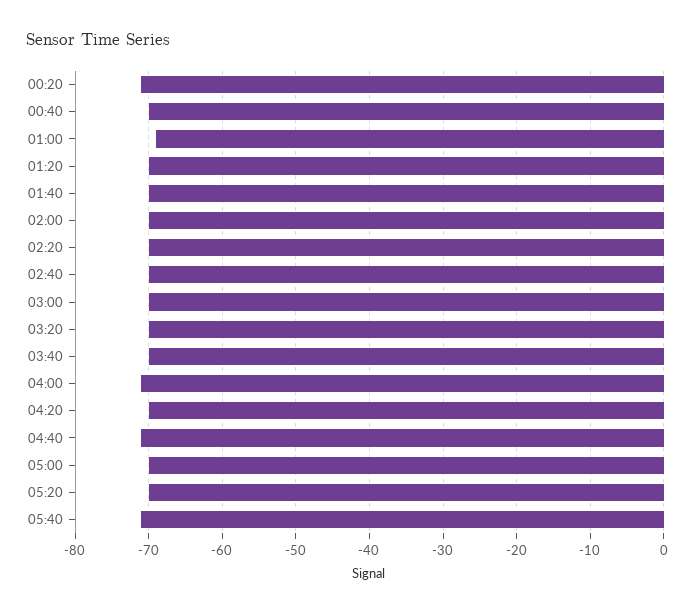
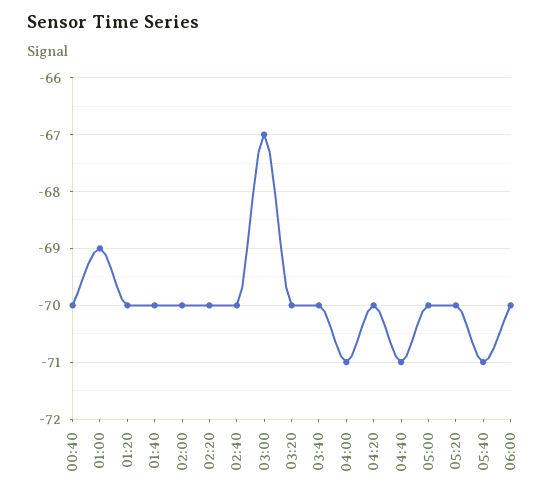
00:20: -71 -> none
03:00: -70 -> -67
06:00: none -> -70

